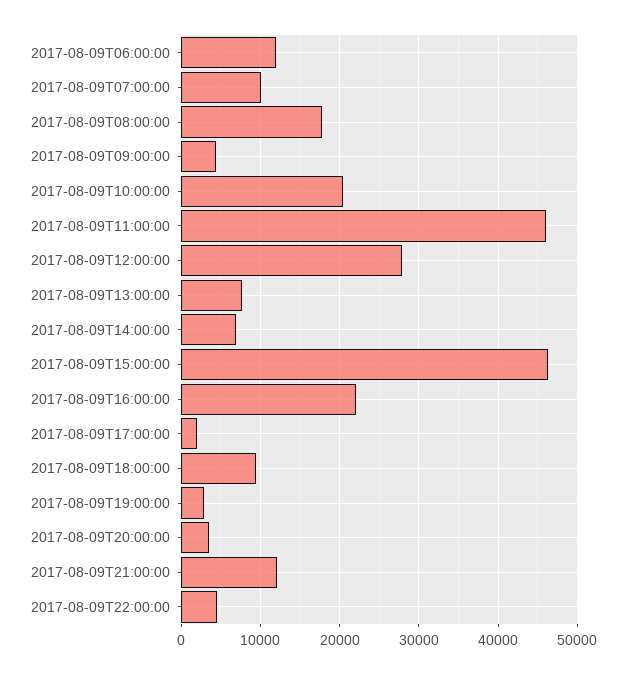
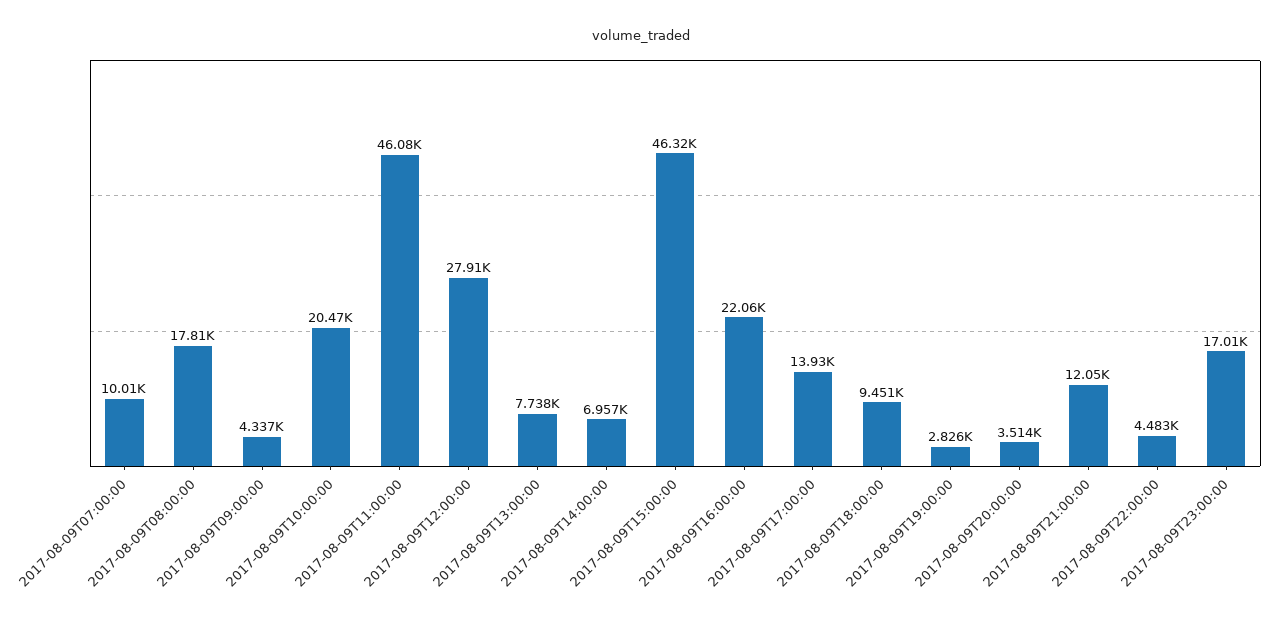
2017-08-09T06:00:00: 12000 -> none
2017-08-09T17:00:00: 2000 -> 13930
2017-08-09T23:00:00: none -> 17010

